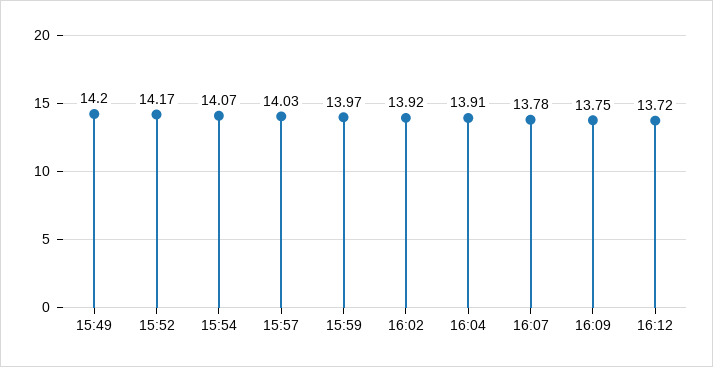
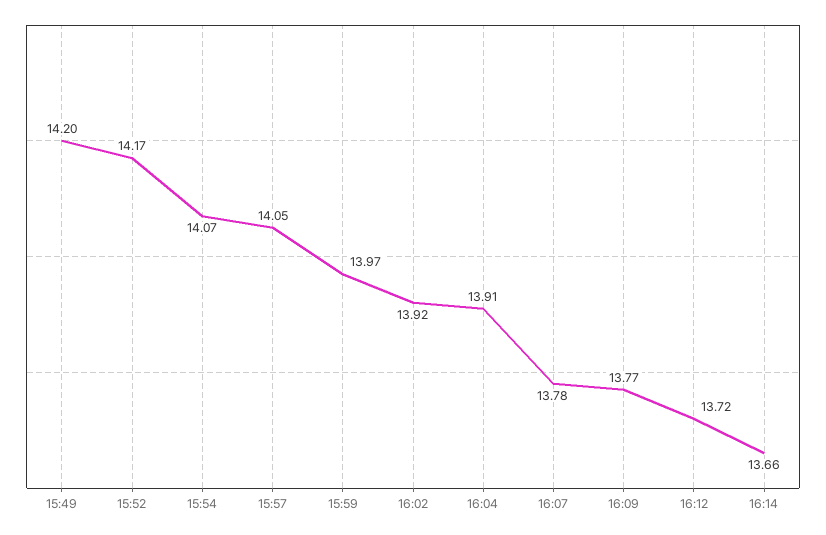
15:57: 14.03 -> 14.05
16:09: 13.75 -> 13.77
16:14: none -> 13.66

